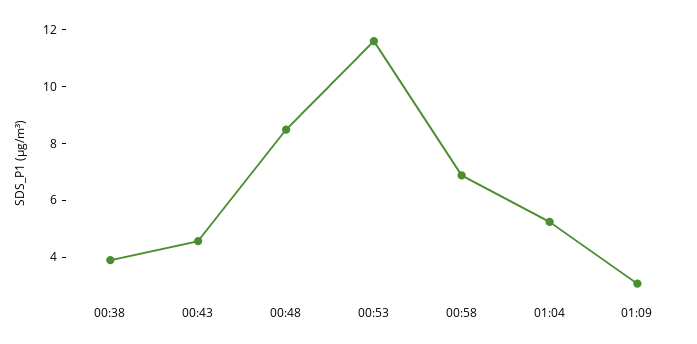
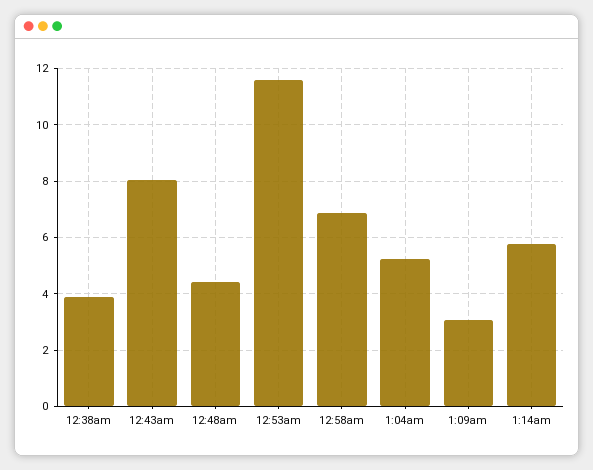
00:43: 4.5 -> 8
00:48: 8.5 -> 4.5
1:14am: none -> 5.75

